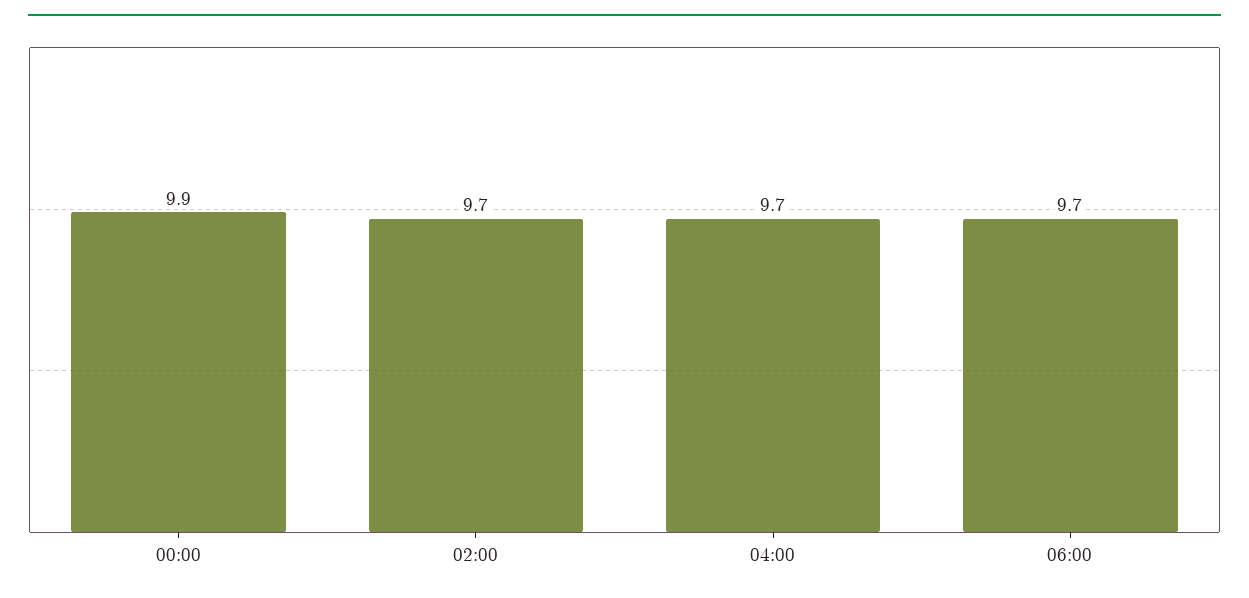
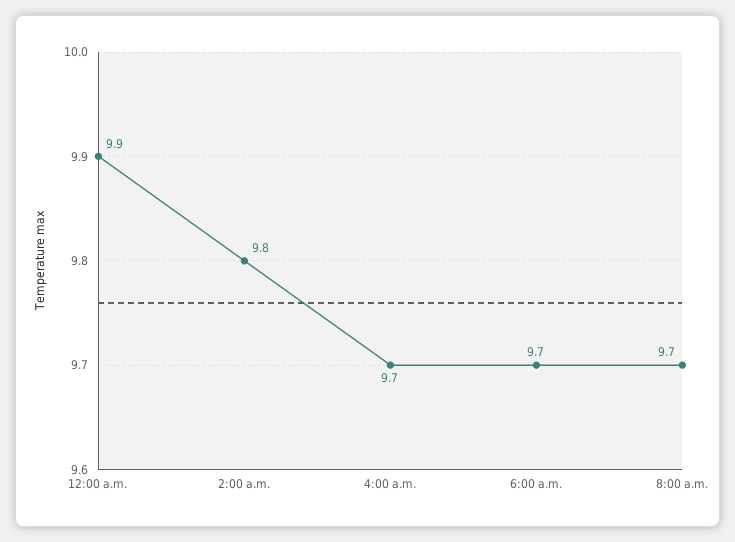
02:00: 9.7 -> 9.8
8:00 a.m.: none -> 9.7

